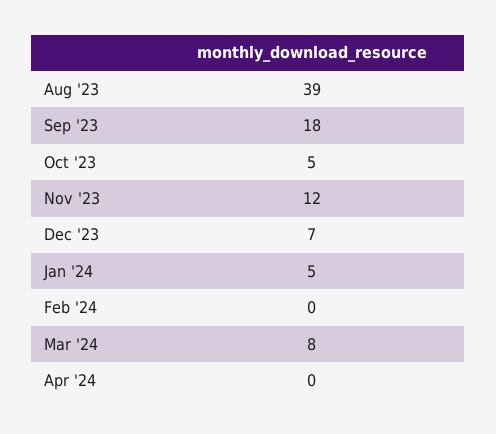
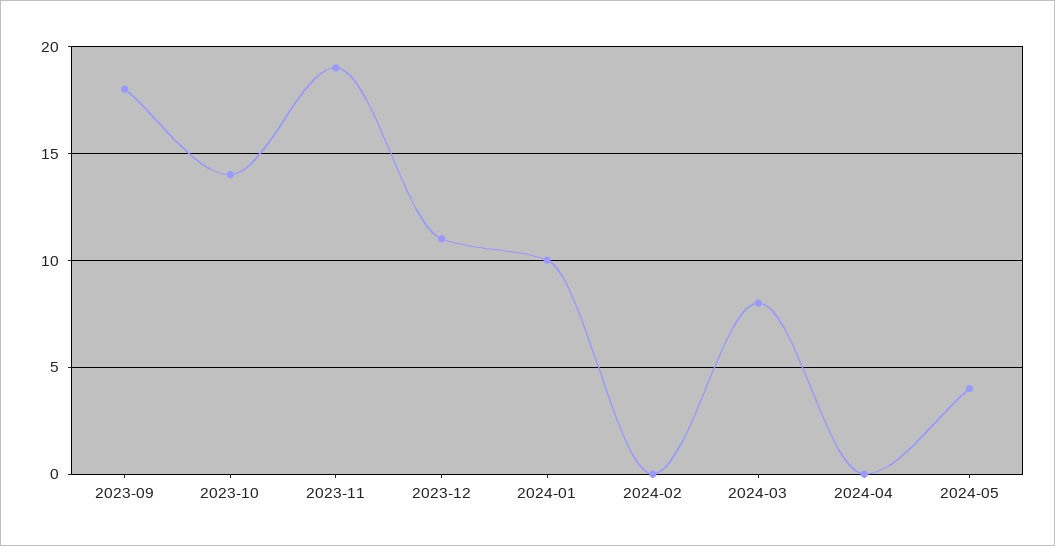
Aug '23: 39 -> none
Oct '23: 5 -> 14
Nov '23: 12 -> 19
Dec '23: 7 -> 11
Jan '24: 5 -> 10
2024-05: none -> 4

